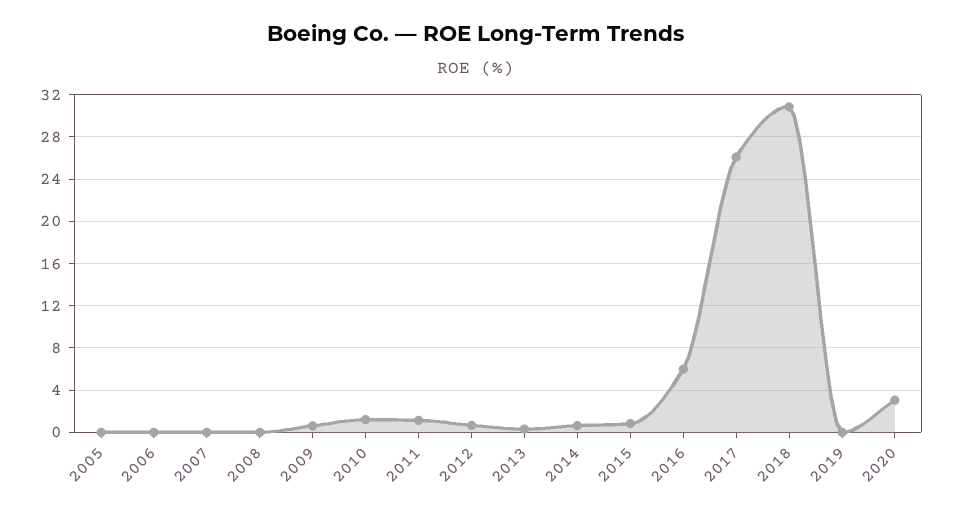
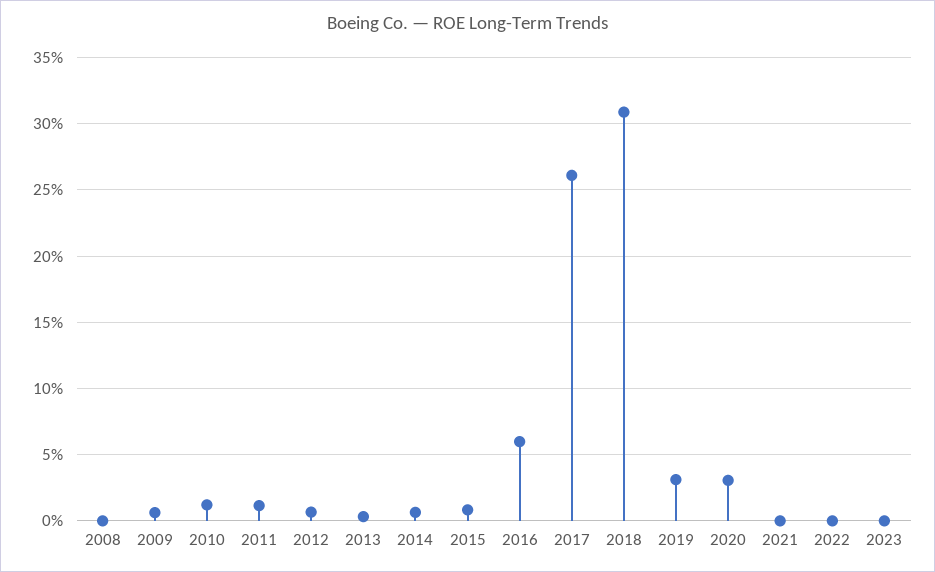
2005: 0 -> none
2006: 0 -> none
2007: 0 -> none
2019: 0 -> 3
2021: none -> 0
2022: none -> 0
2023: none -> 0

